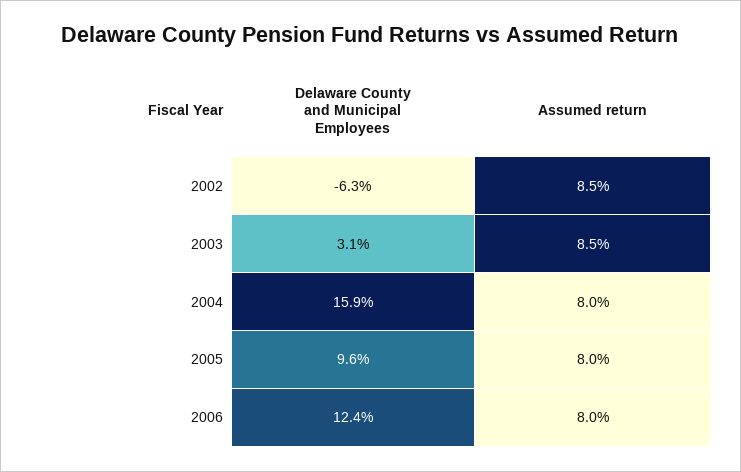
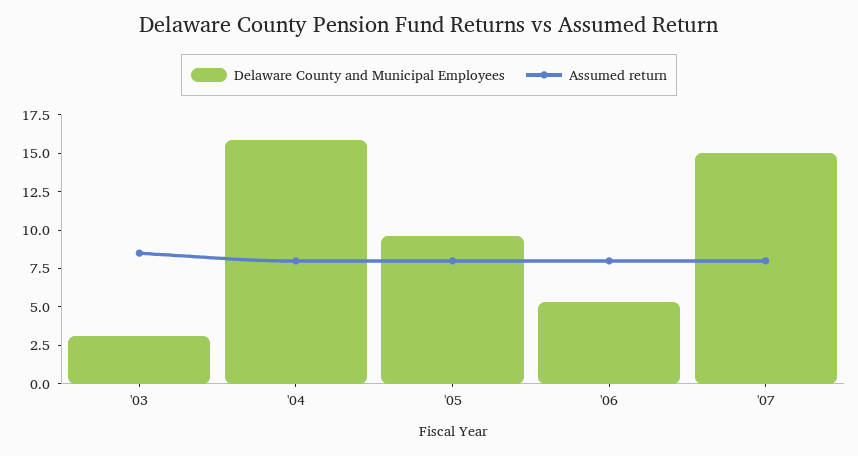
Delaware County and Municipal Employees, 2002: -6.3 -> none
Assumed return, 2002: 8.5 -> none
Delaware County and Municipal Employees, 2006: 12.4 -> 5
Delaware County and Municipal Employees, '07: none -> 15
Assumed return, '07: none -> 7.5

